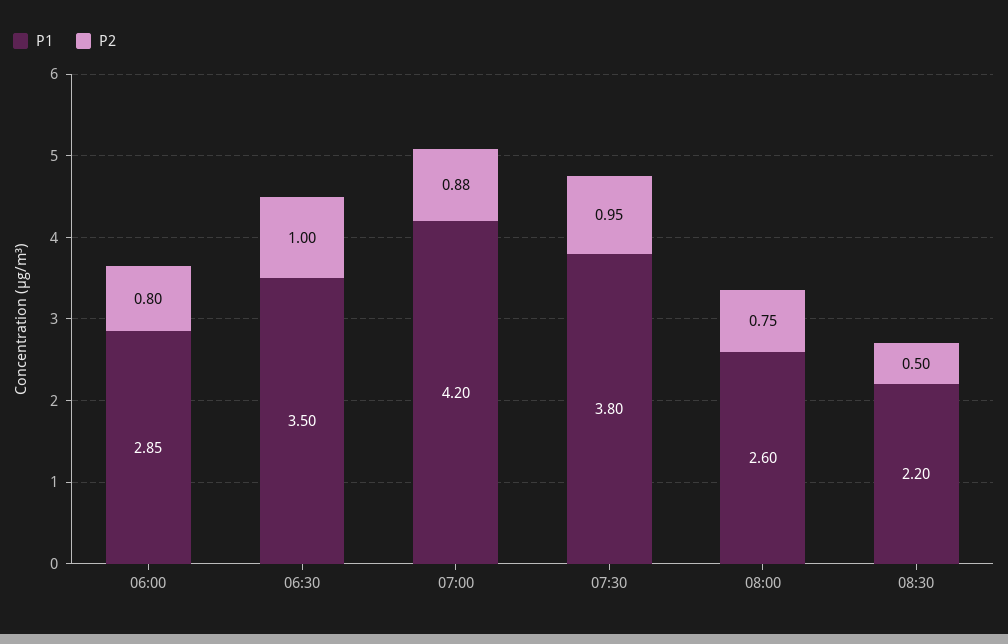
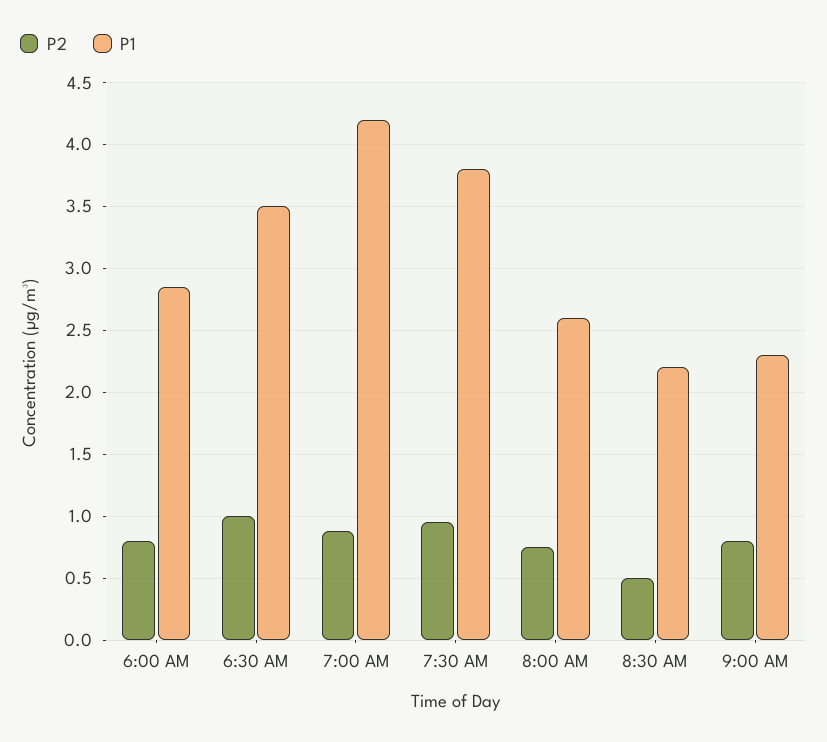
P2, 9:00 AM: none -> 0.8
P1, 9:00 AM: none -> 2.3

